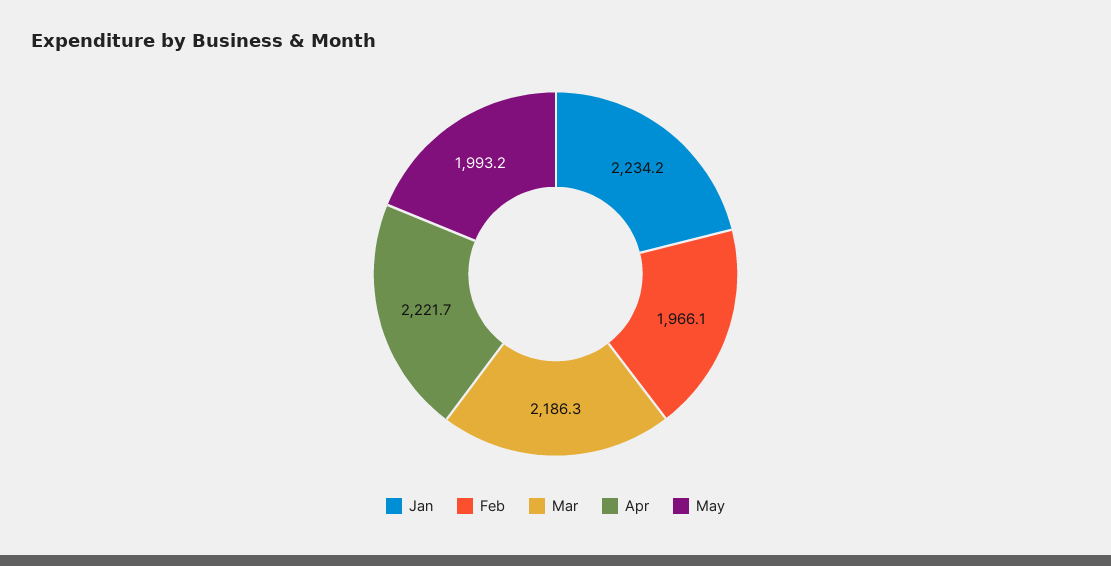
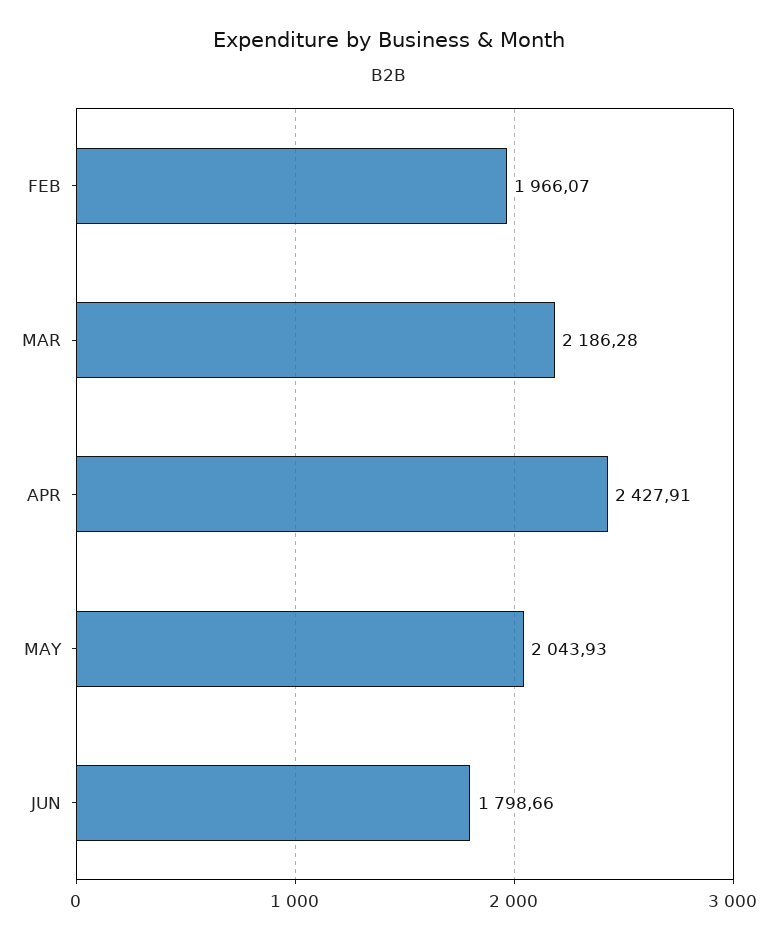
Jan: 2234.2 -> none
Apr: 2221.7 -> 2427.91
May: 1993.2 -> 2043.93
JUN: none -> 1798.66

